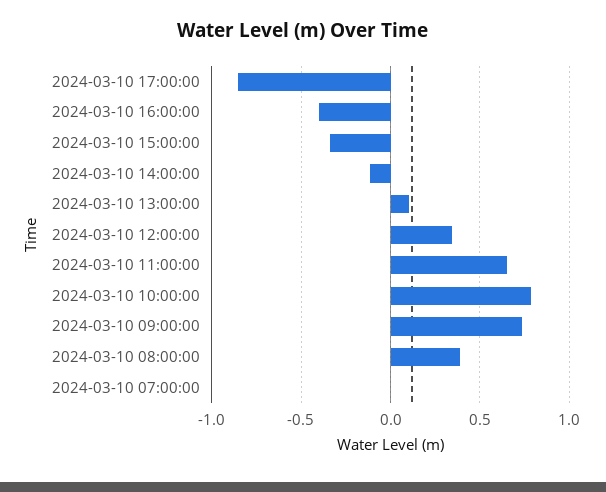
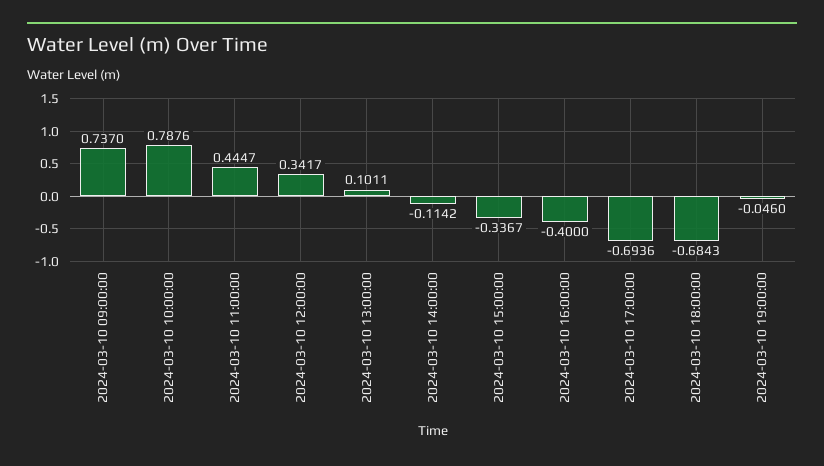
2024-03-10 17:00:00: -0.85 -> -0.6936
2024-03-10 11:00:00: 0.65 -> 0.4447
2024-03-10 08:00:00: 0.4 -> none
2024-03-10 07:00:00: 0 -> none
2024-03-10 18:00:00: none -> -0.6843
2024-03-10 19:00:00: none -> -0.046

